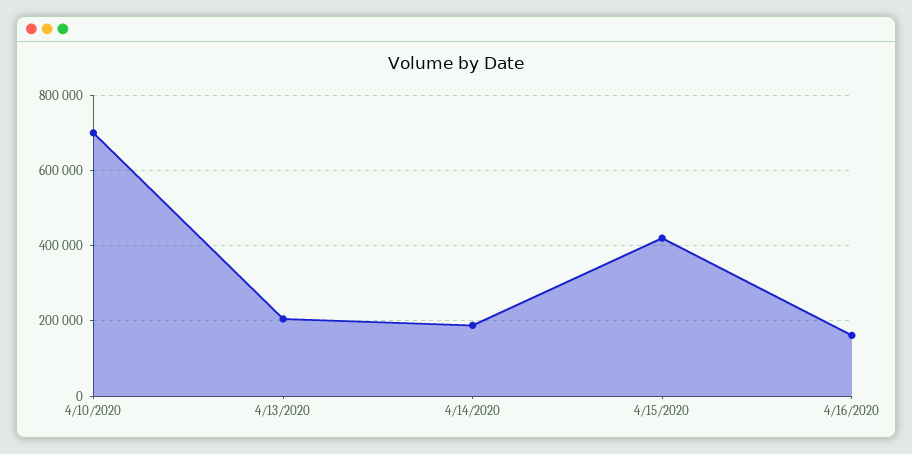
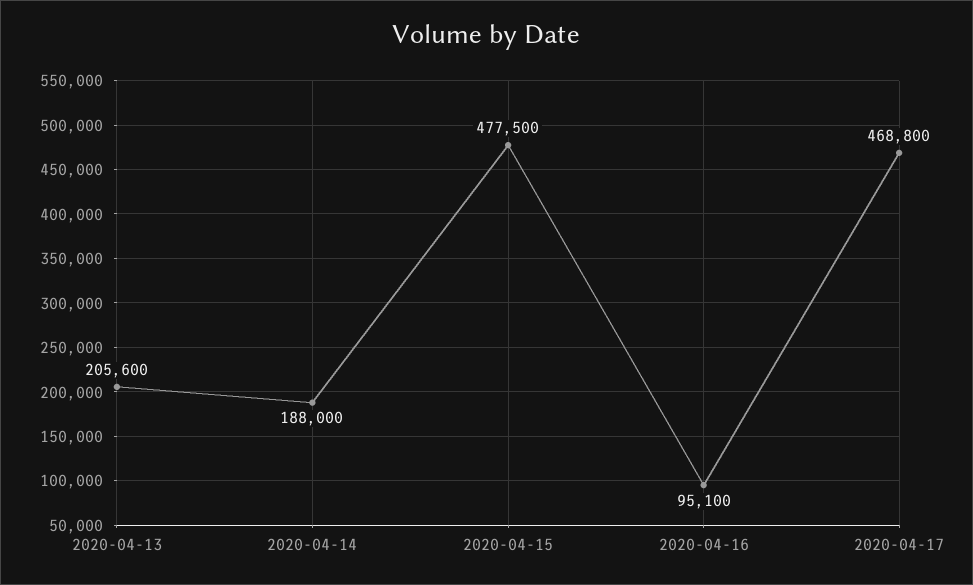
4/10/2020: 700000 -> none
4/15/2020: 420000 -> 477500
4/16/2020: 160000 -> 95100
2020-04-17: none -> 468800

